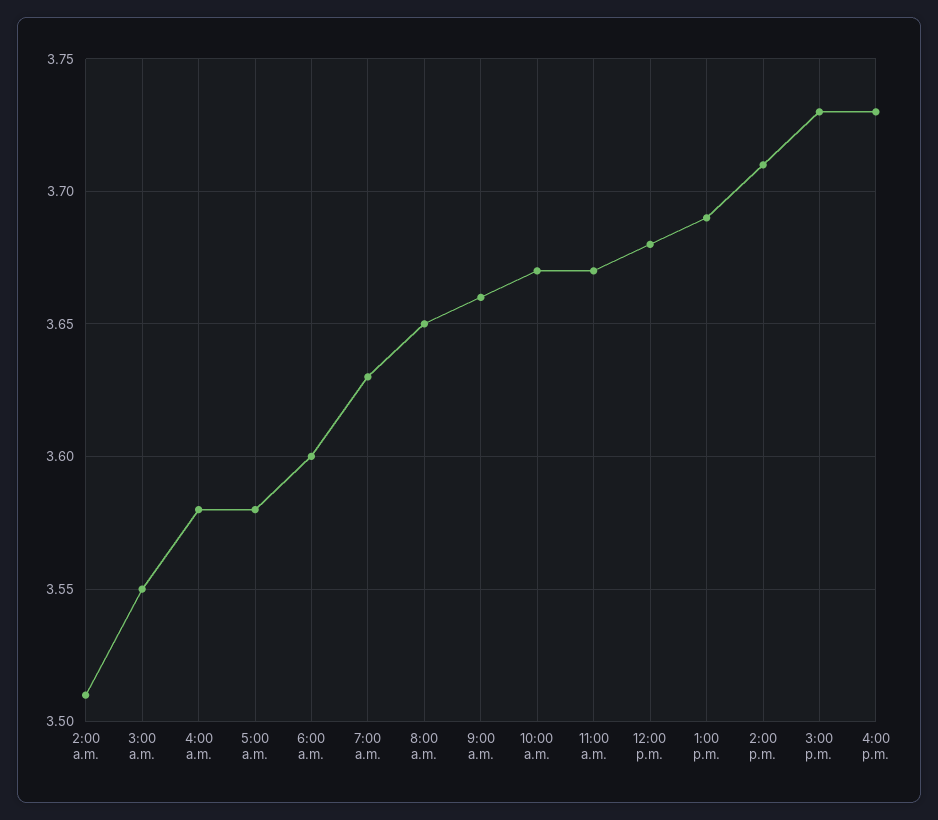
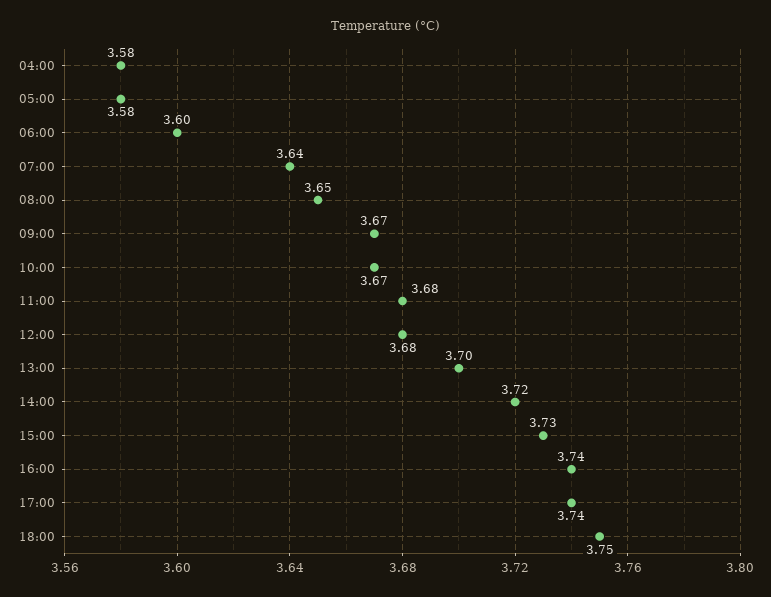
2:00 a.m.: 3.51 -> none
3:00 a.m.: 3.55 -> none
7:00 a.m.: 3.63 -> 3.64
9:00 a.m.: 3.66 -> 3.67
11:00 a.m.: 3.67 -> 3.68
1:00 p.m.: 3.69 -> 3.7
2:00 p.m.: 3.71 -> 3.72
4:00 p.m.: 3.73 -> 3.74
17:00: none -> 3.74
18:00: none -> 3.75

